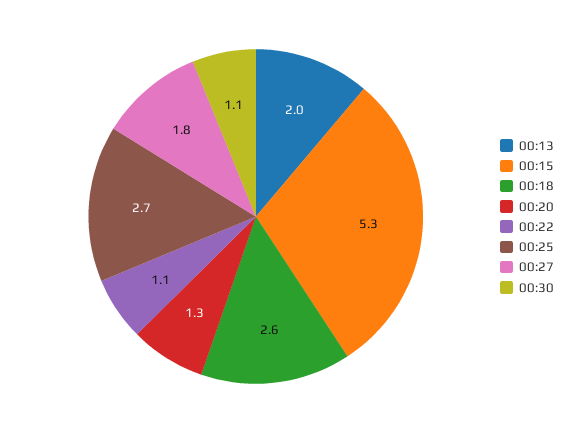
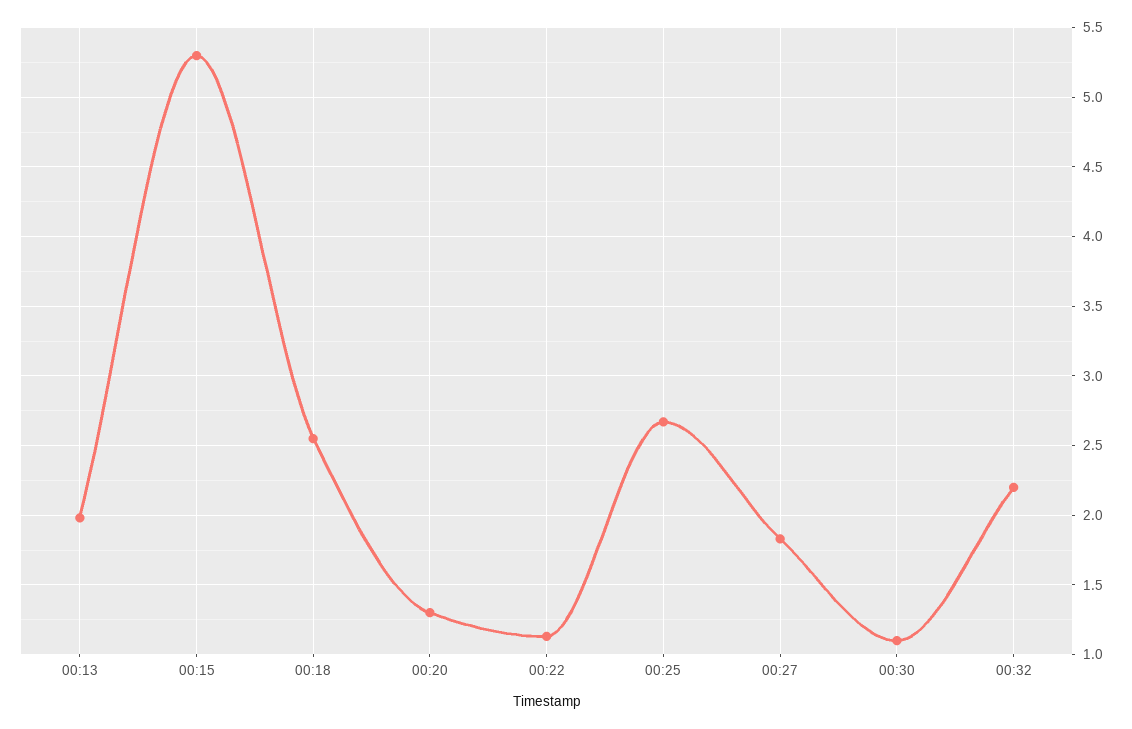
00:32: none -> 2.2

